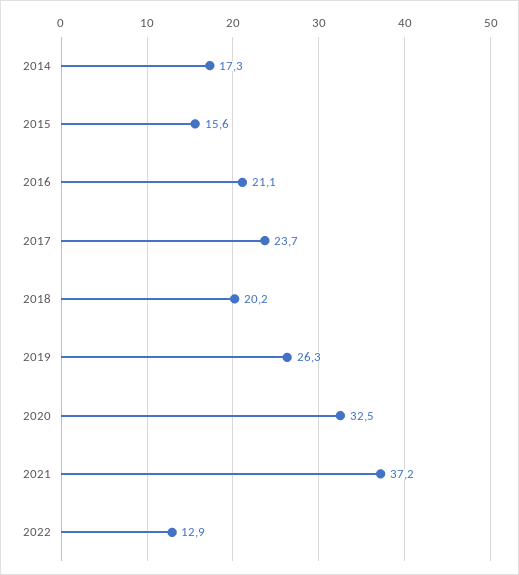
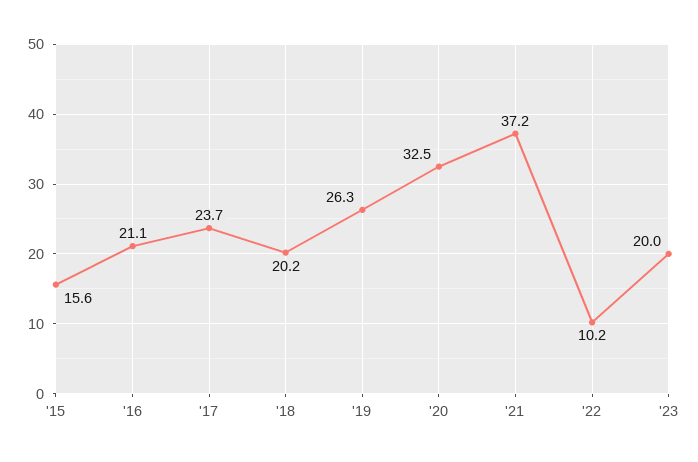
2014: 17.3 -> none
2022: 12.9 -> 10.2
'23: none -> 20

